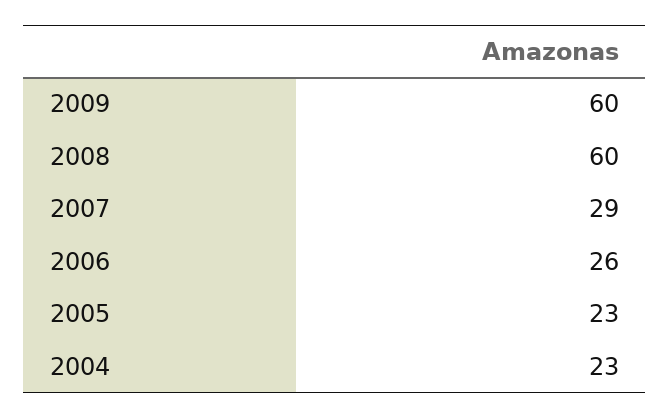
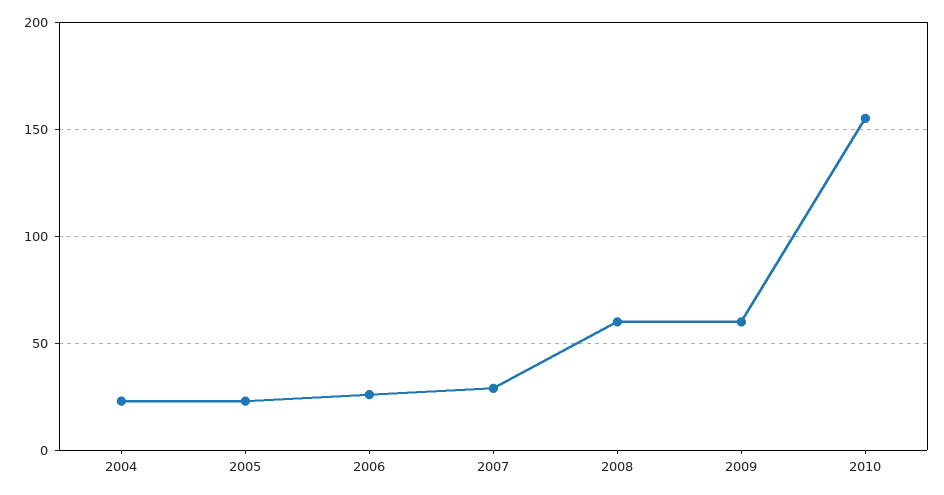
2010: none -> 155

